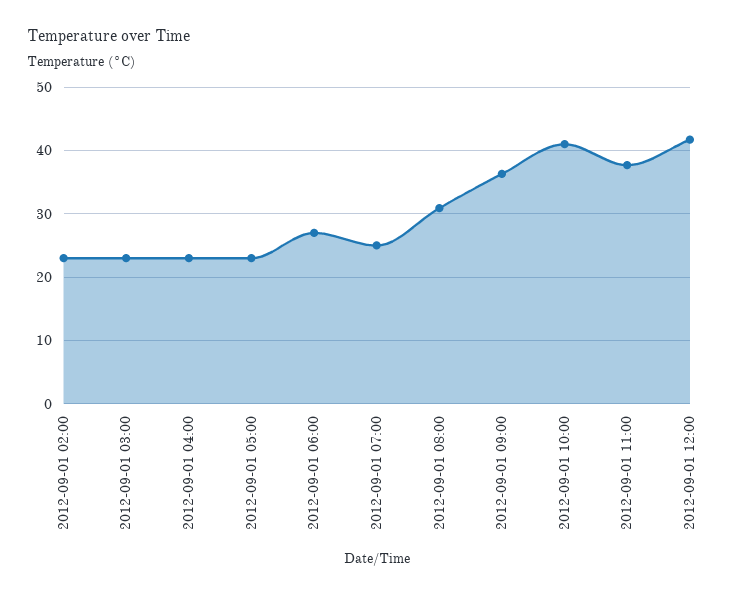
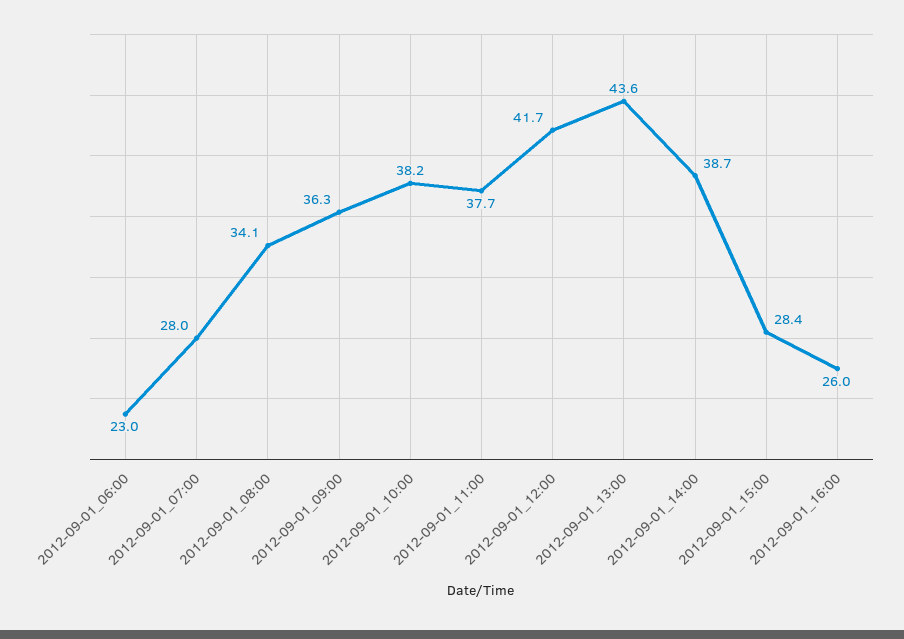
2012-09-01 02:00: 23 -> none
2012-09-01 03:00: 23 -> none
2012-09-01 04:00: 23 -> none
2012-09-01 05:00: 23 -> none
2012-09-01 06:00: 27 -> 23
2012-09-01 07:00: 25 -> 28
2012-09-01 08:00: 31 -> 34.1
2012-09-01 10:00: 41 -> 38.2
2012-09-01_13:00: none -> 43.6
2012-09-01_14:00: none -> 38.7
2012-09-01_15:00: none -> 28.4
2012-09-01_16:00: none -> 26

